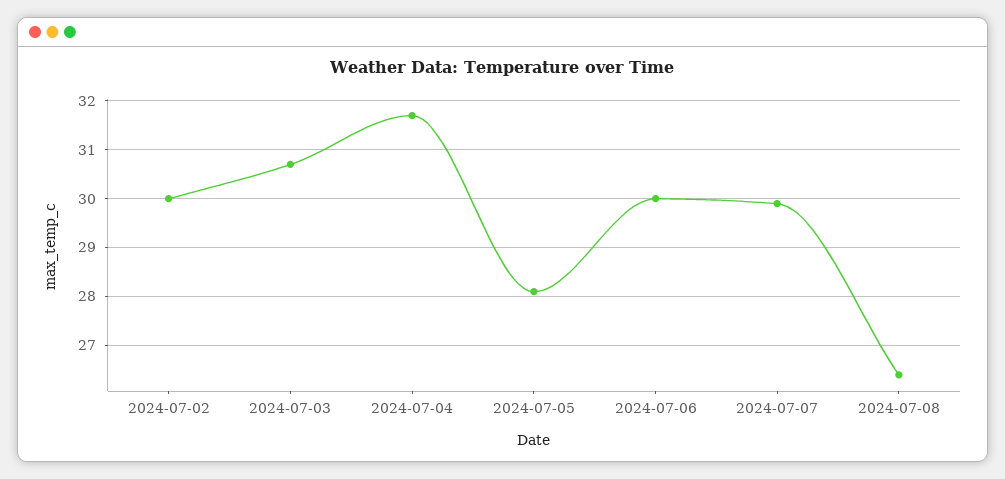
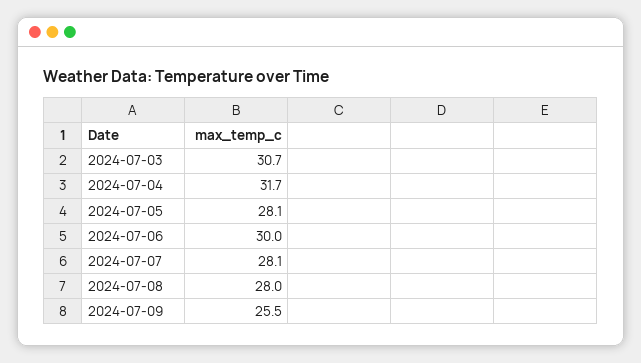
2024-07-02: 30 -> none
2024-07-07: 30 -> 28.1
2024-07-08: 26.5 -> 28
2024-07-09: none -> 25.5

